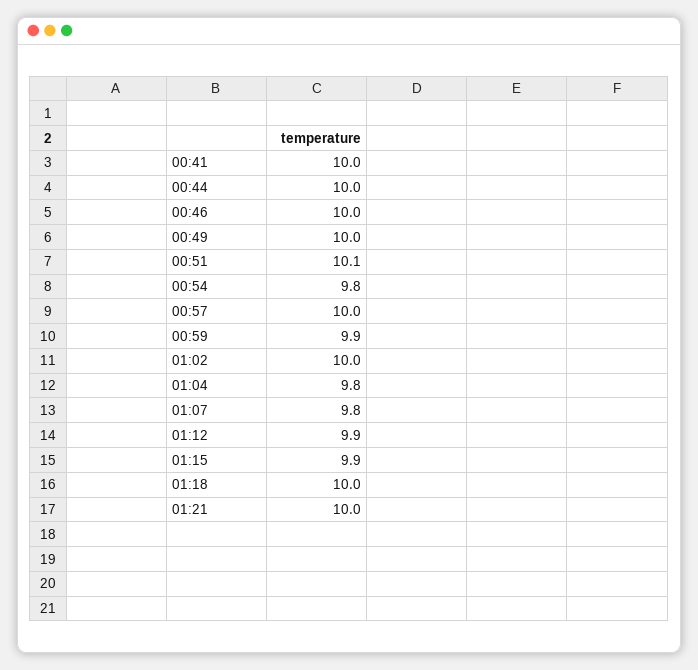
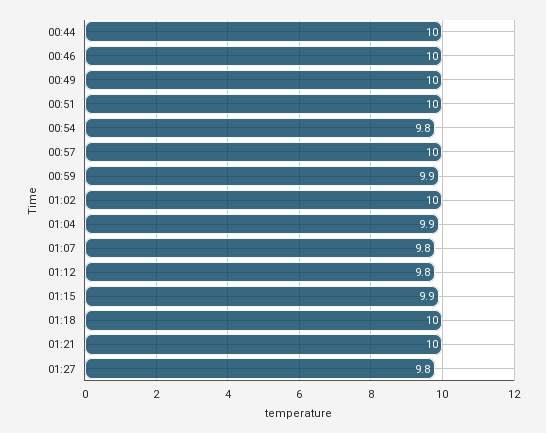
00:41: 10 -> none
00:51: 10.1 -> 10
01:04: 9.8 -> 9.9
01:12: 9.9 -> 9.8
01:27: none -> 9.8

